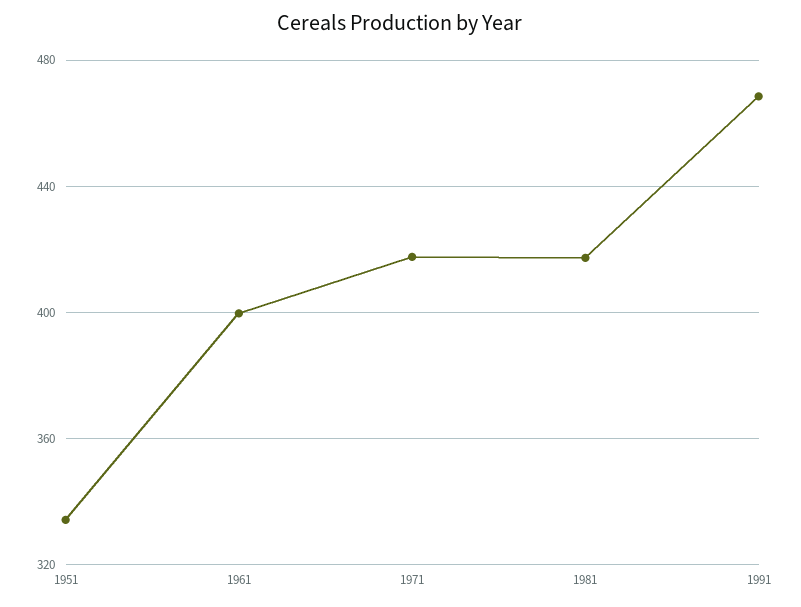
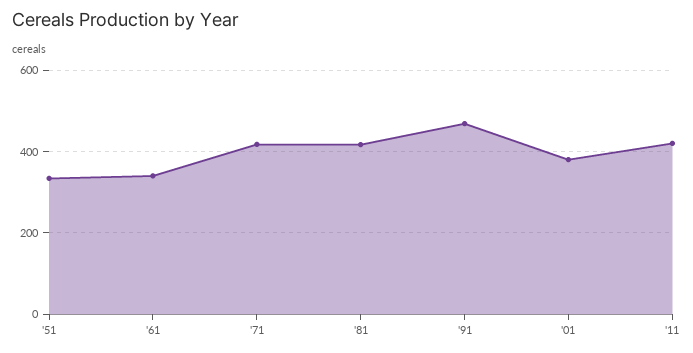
1961: 400 -> 340
'01: none -> 380
'11: none -> 420

